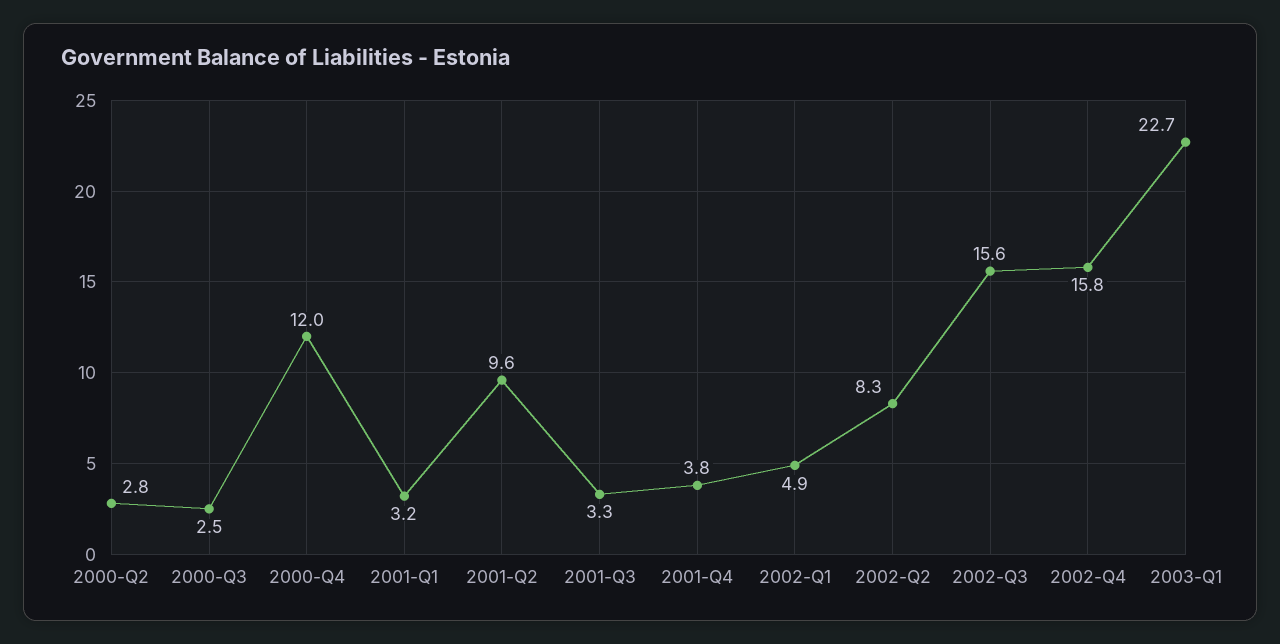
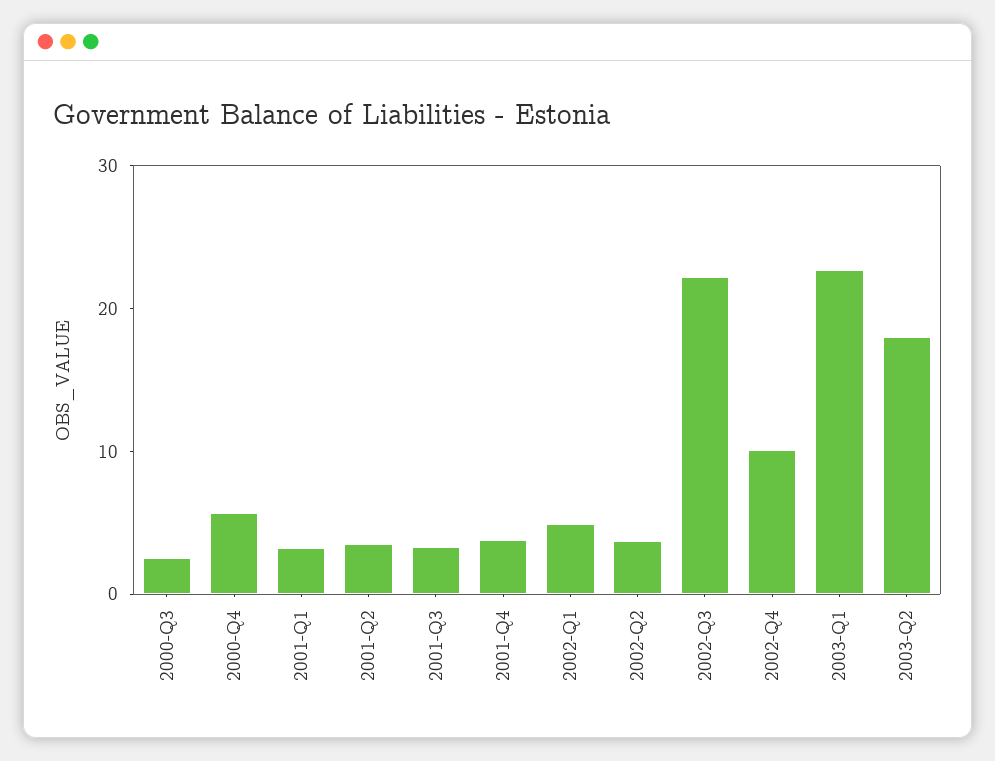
2000-Q2: 2.8 -> none
2000-Q4: 12 -> 6
2001-Q2: 9.6 -> 4
2002-Q2: 8.3 -> 4
2002-Q3: 15.6 -> 22
2002-Q4: 15.8 -> 10
2003-Q2: none -> 18

